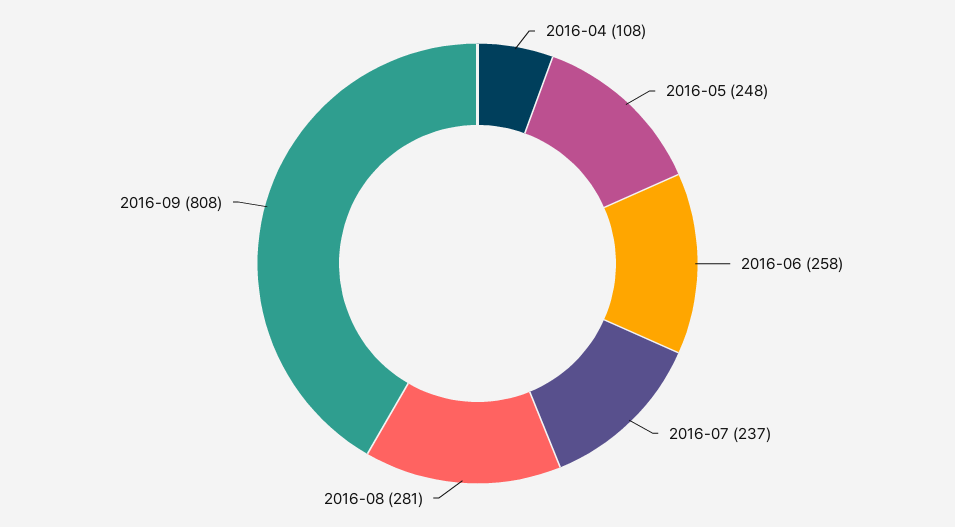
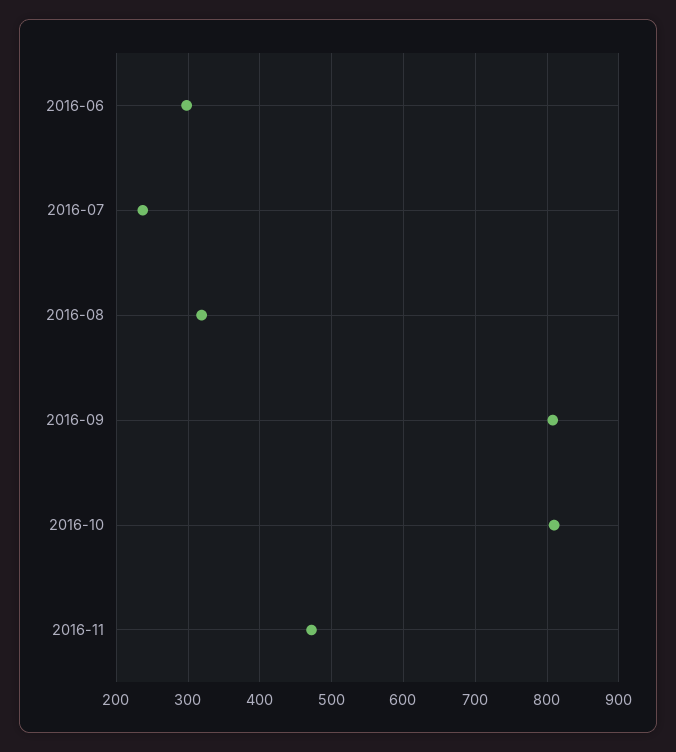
2016-04: 108 -> none
2016-05: 248 -> none
2016-06: 258 -> 300
2016-08: 281 -> 320
2016-10: none -> 810
2016-11: none -> 470

